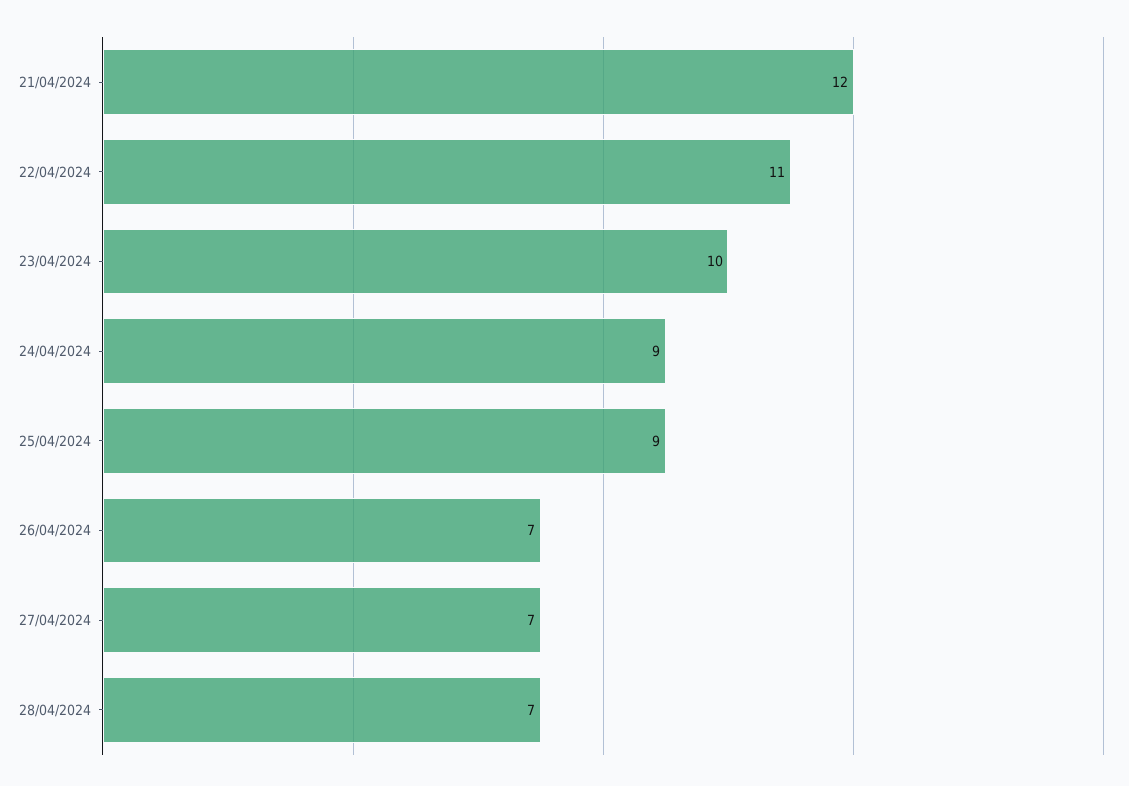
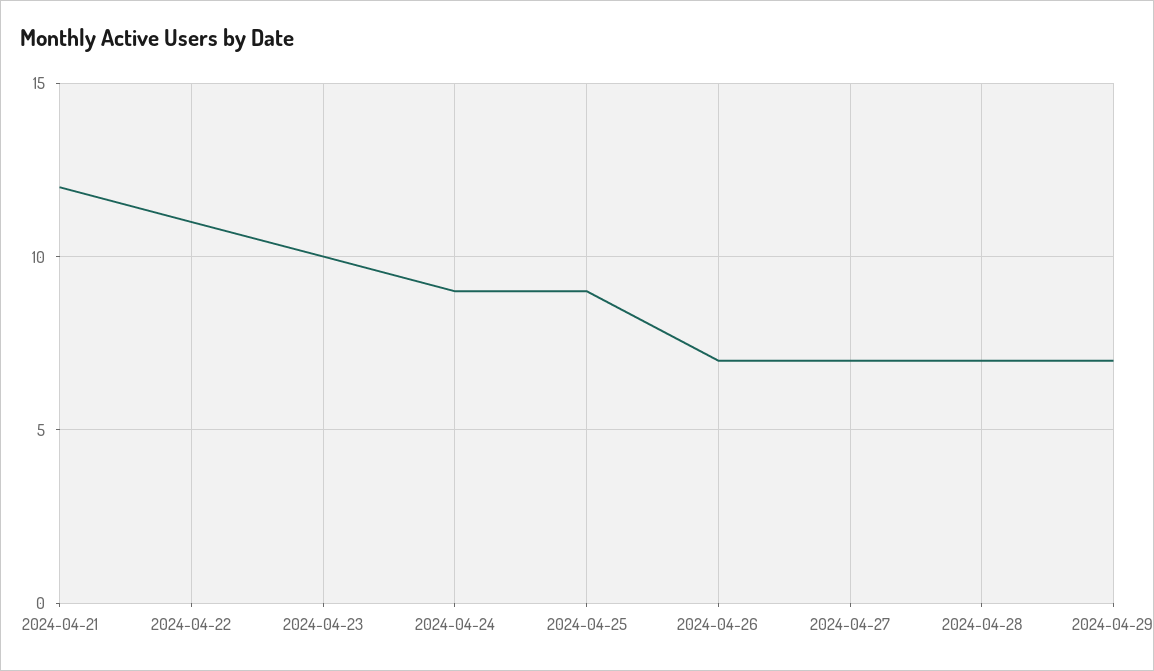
2024-04-29: none -> 7

